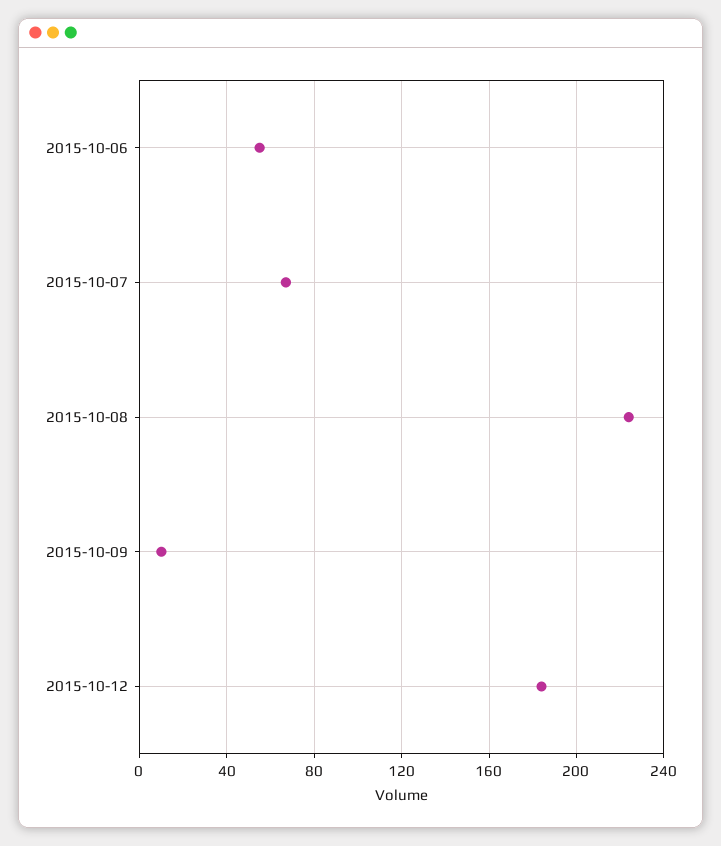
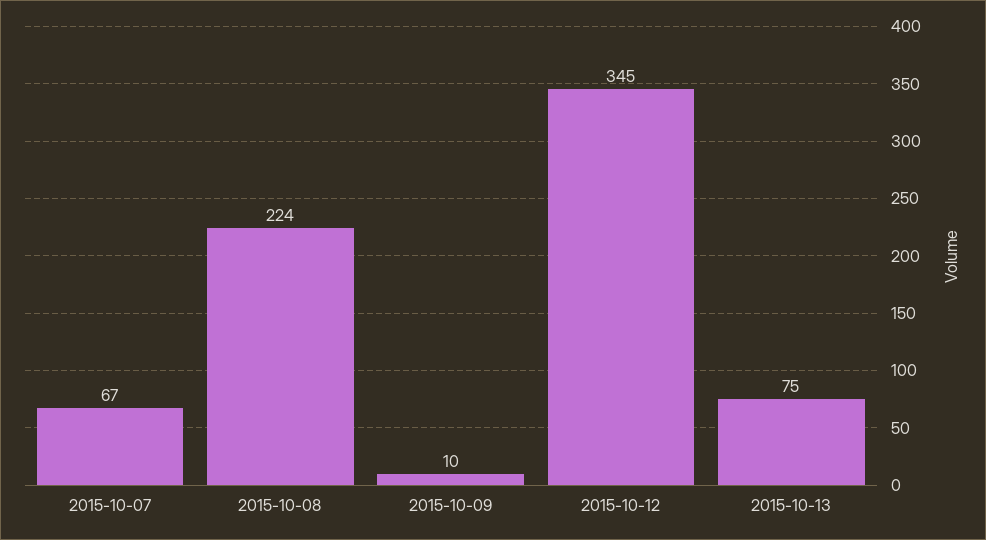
2015-10-06: 55 -> none
2015-10-12: 185 -> 345
2015-10-13: none -> 75

